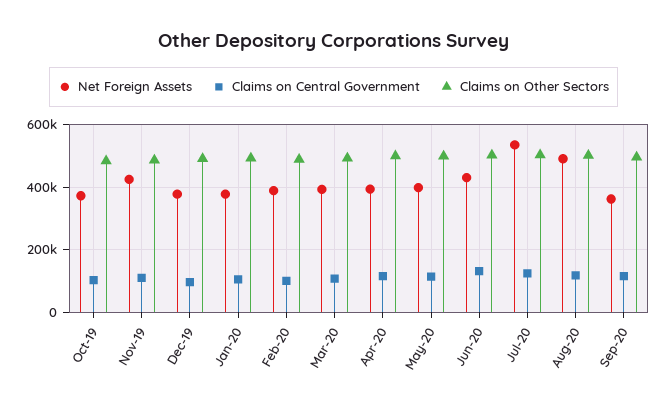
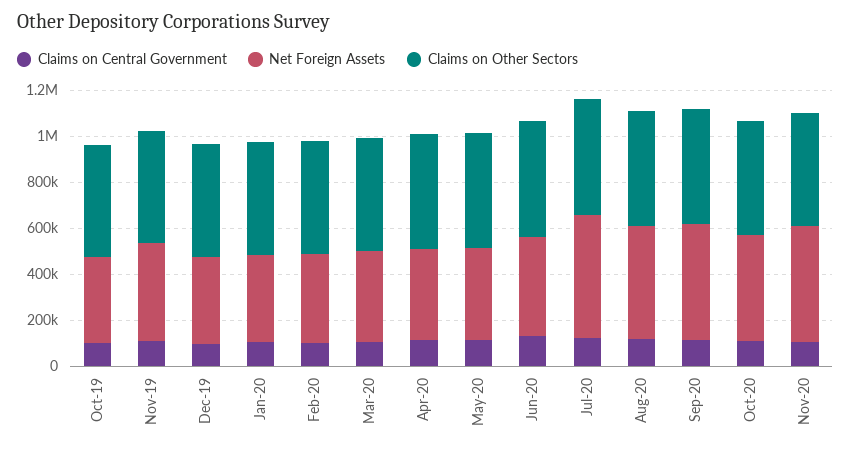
Net Foreign Assets, Sep-20: 360000 -> 500000
Claims on Central Government, Oct-20: none -> 100000
Net Foreign Assets, Oct-20: none -> 450000
Claims on Other Sectors, Oct-20: none -> 500000
Claims on Central Government, Nov-20: none -> 100000
Net Foreign Assets, Nov-20: none -> 500000
Claims on Other Sectors, Nov-20: none -> 500000

